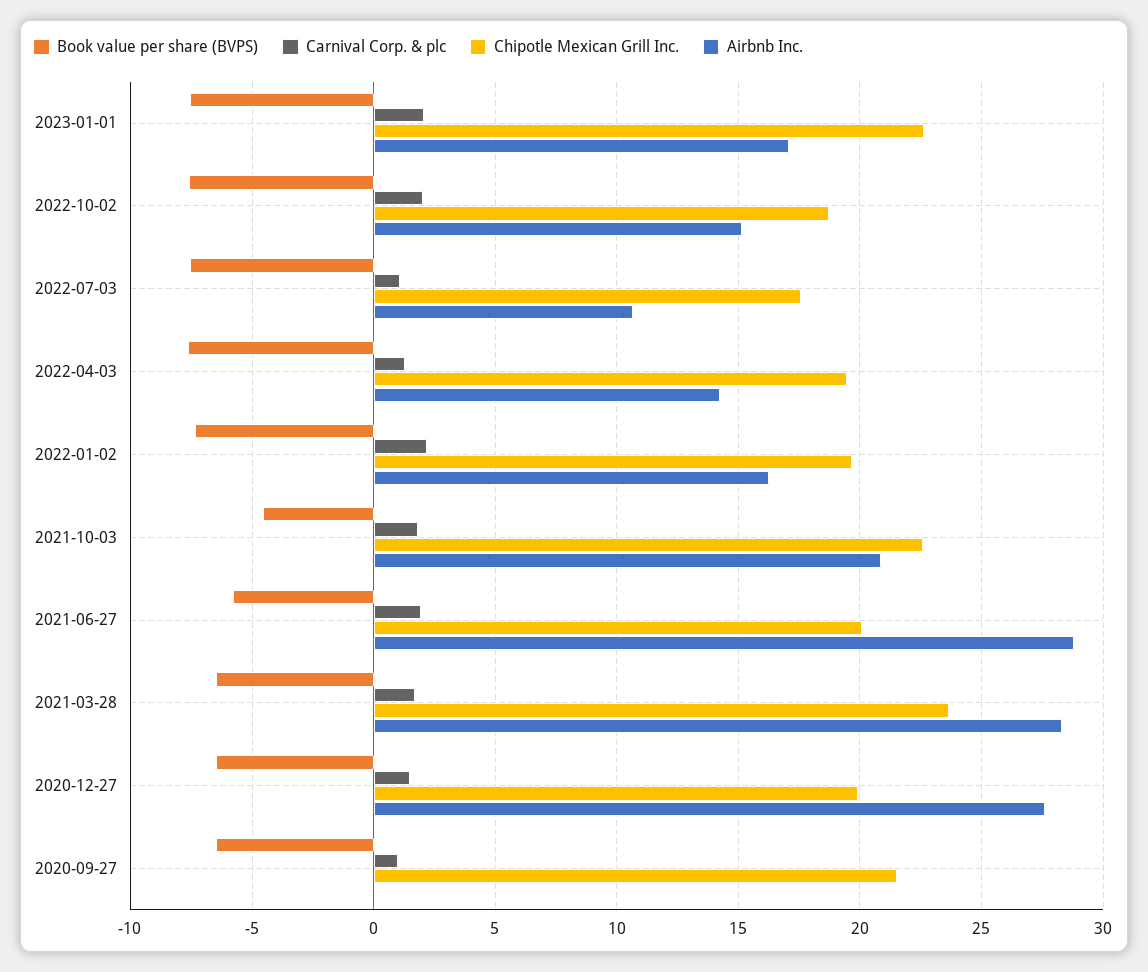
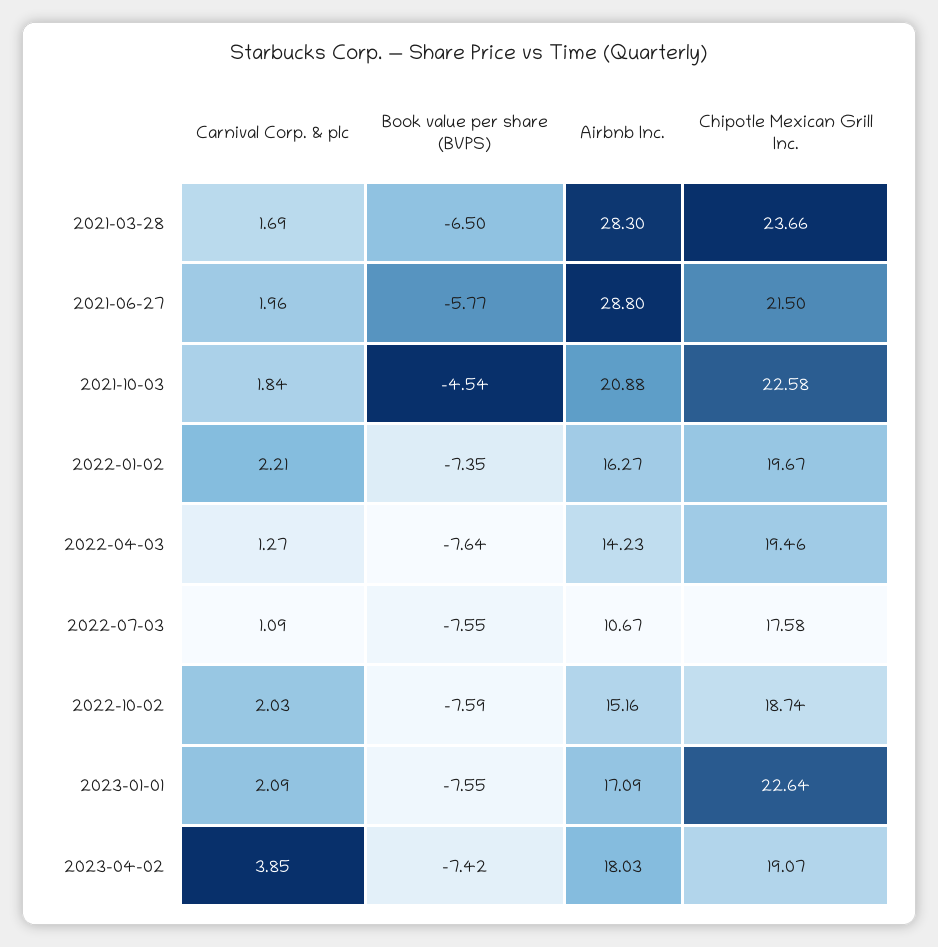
Chipotle Mexican Grill Inc., 2021-06-27: 20 -> 21.5
Book value per share (BVPS), 2020-12-27: -6.5 -> none
Carnival Corp. & plc, 2020-12-27: 1.5 -> none
Chipotle Mexican Grill Inc., 2020-12-27: 20 -> none
Airbnb Inc., 2020-12-27: 27.5 -> none
Book value per share (BVPS), 2020-09-27: -6.5 -> none
Carnival Corp. & plc, 2020-09-27: 1 -> none
Chipotle Mexican Grill Inc., 2020-09-27: 21.5 -> none
Airbnb Inc., 2020-09-27: 0 -> none
Carnival Corp. & plc, 2023-04-02: none -> 3.85
Book value per share (BVPS), 2023-04-02: none -> -7.42
Airbnb Inc., 2023-04-02: none -> 18.03
Chipotle Mexican Grill Inc., 2023-04-02: none -> 19.07

